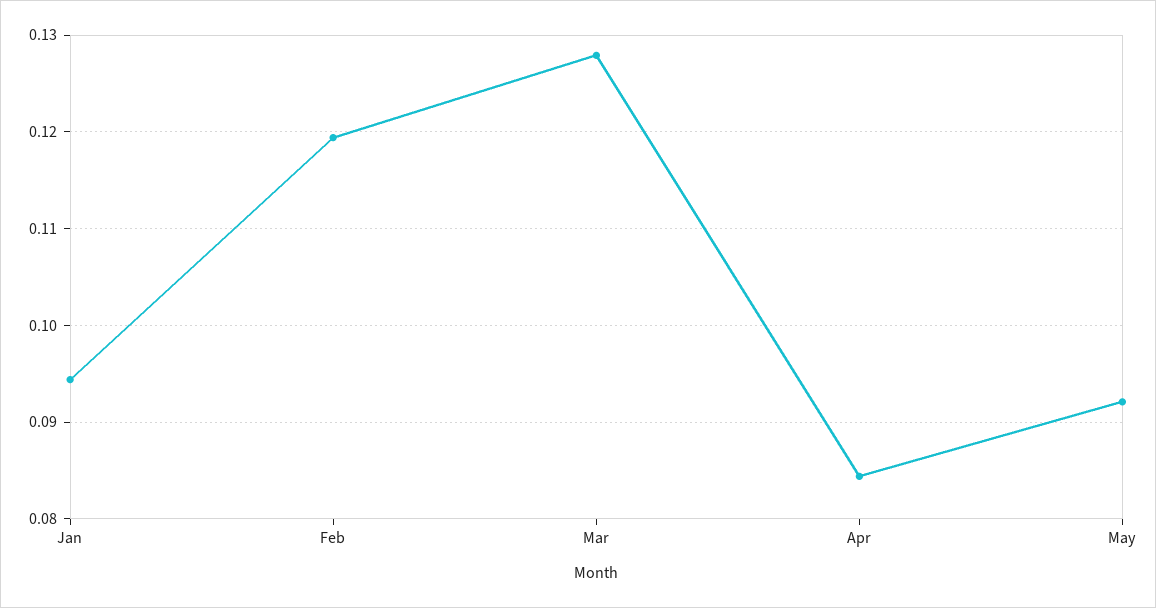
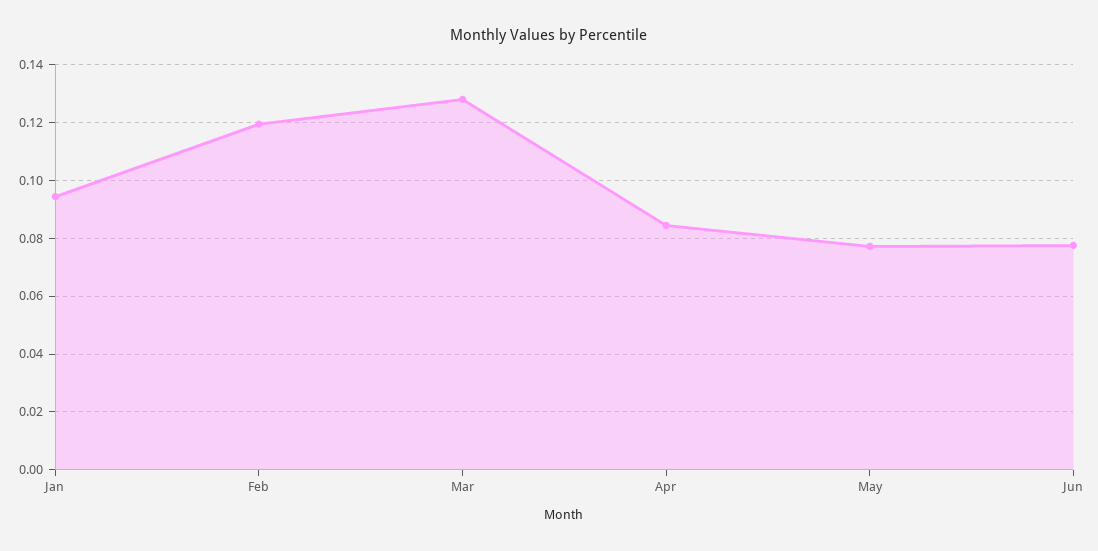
May: 0.092 -> 0.0775
Jun: none -> 0.0775

